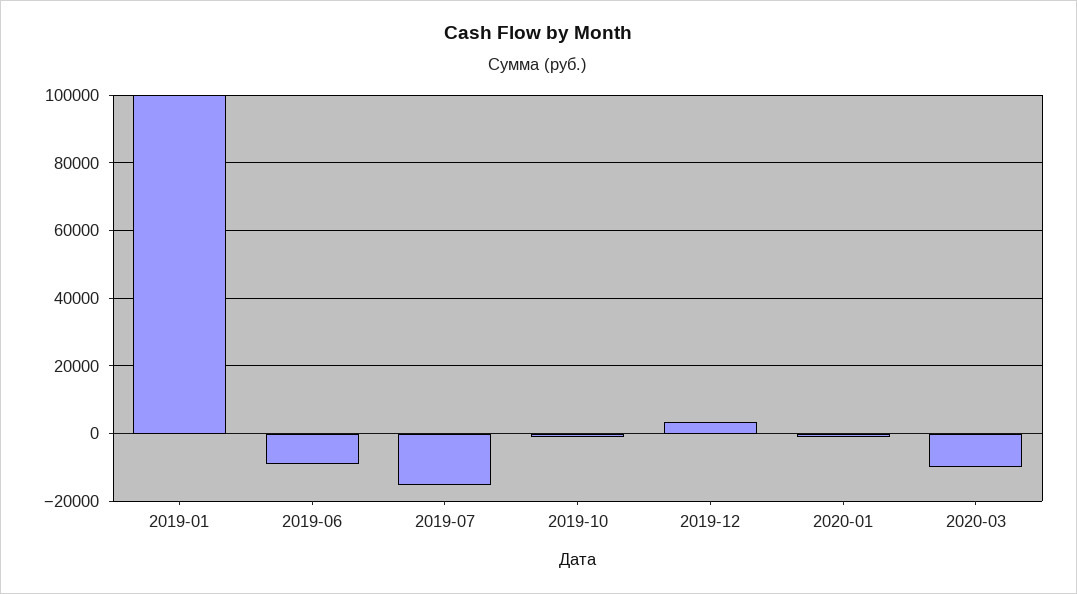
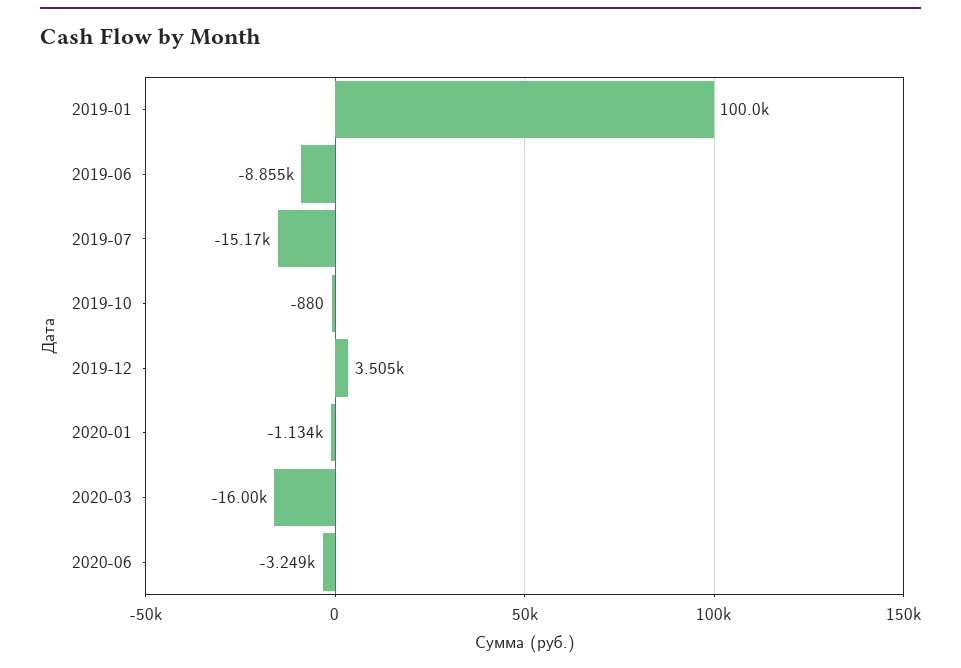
2020-03: -10000 -> -16000
2020-06: none -> -3249

